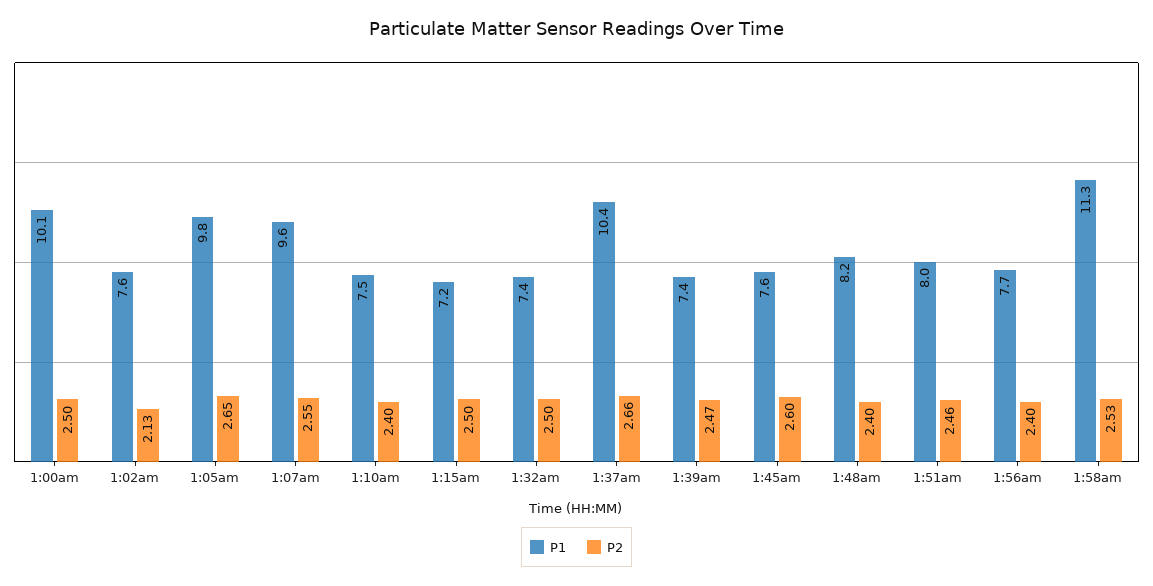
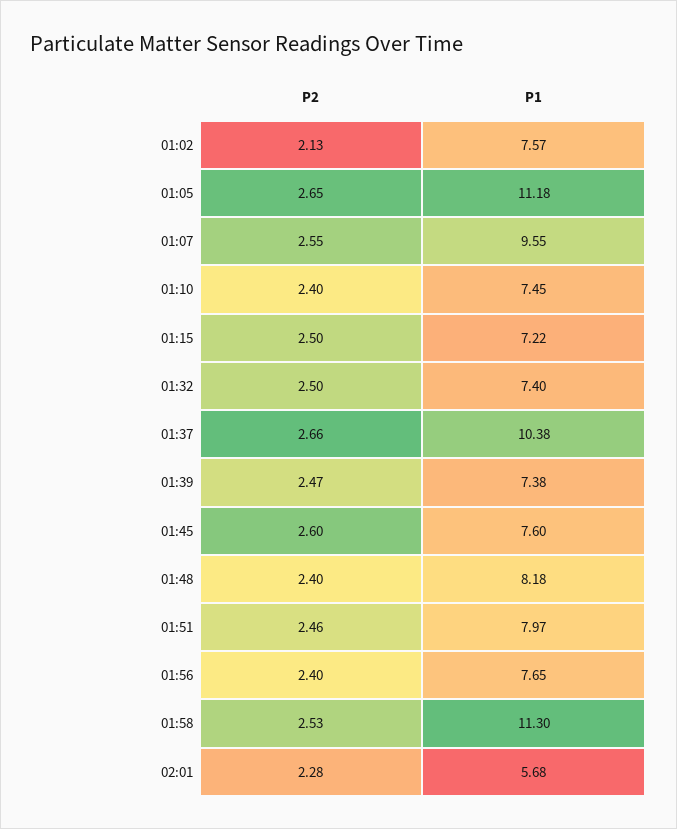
P1, 1:00am: 10.1 -> none
P2, 1:00am: 2.5 -> none
P1, 1:05am: 9.8 -> 11.18
P2, 02:01: none -> 2.28
P1, 02:01: none -> 5.68

